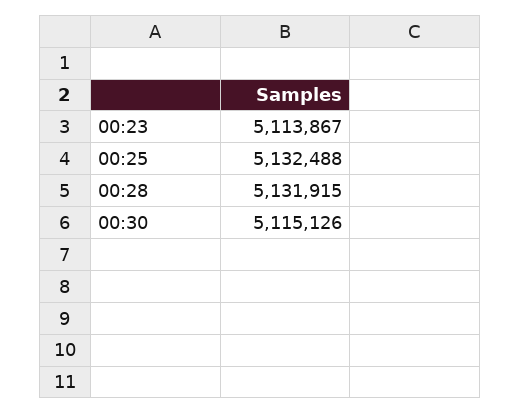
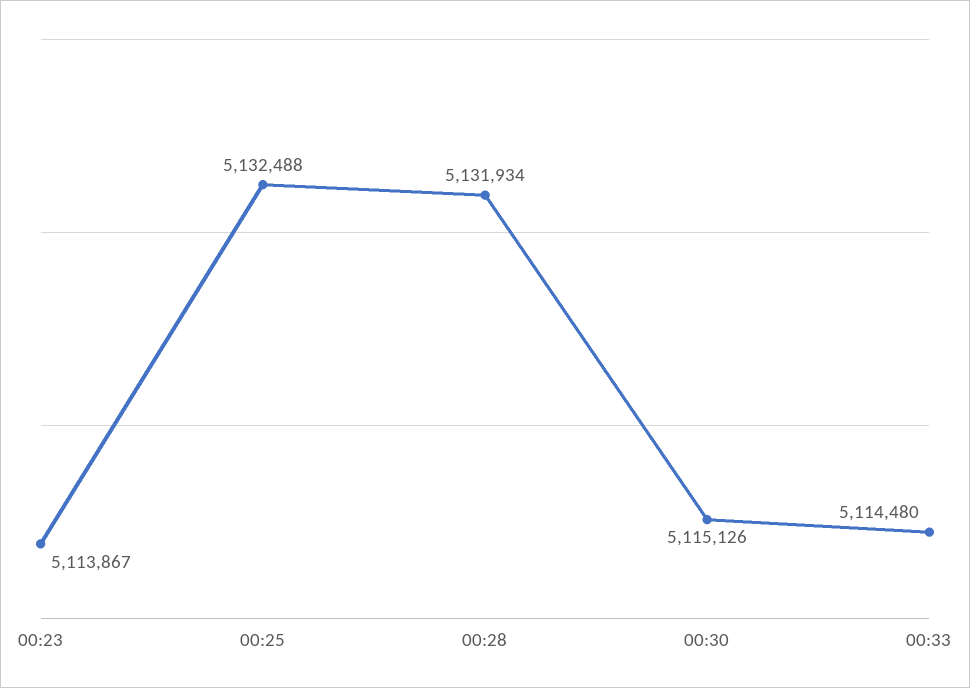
00:28: 5131915 -> 5131934
00:33: none -> 5114480

